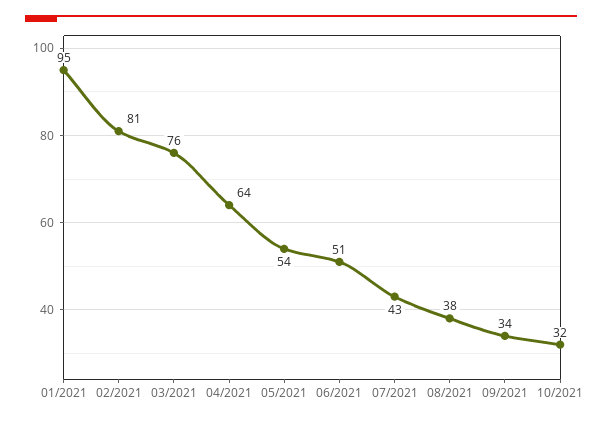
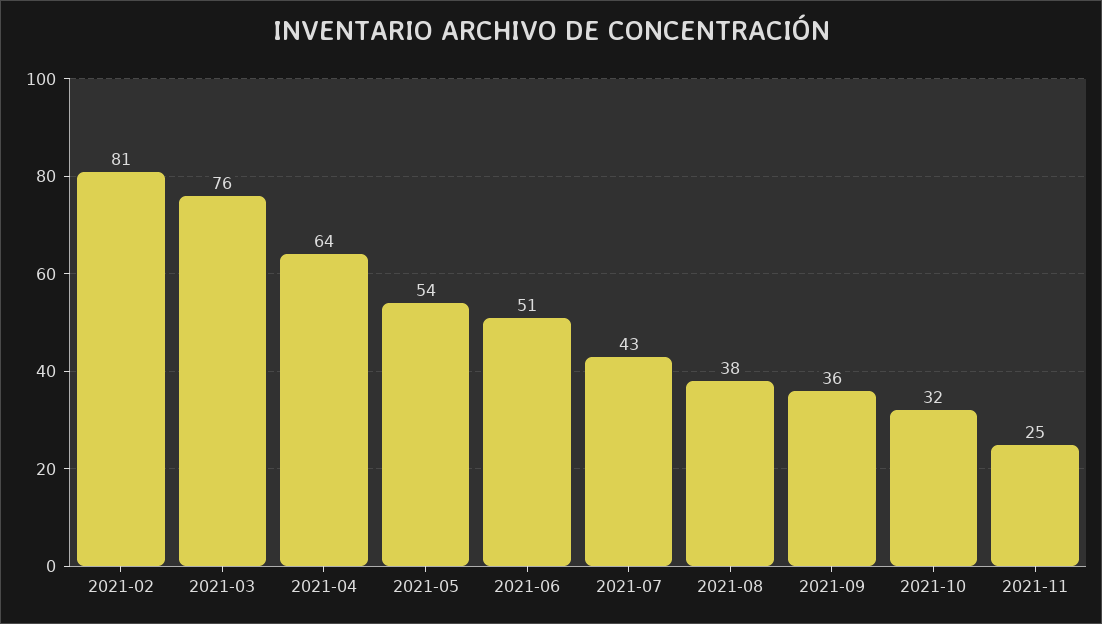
01/2021: 95 -> none
09/2021: 34 -> 36
2021-11: none -> 25

